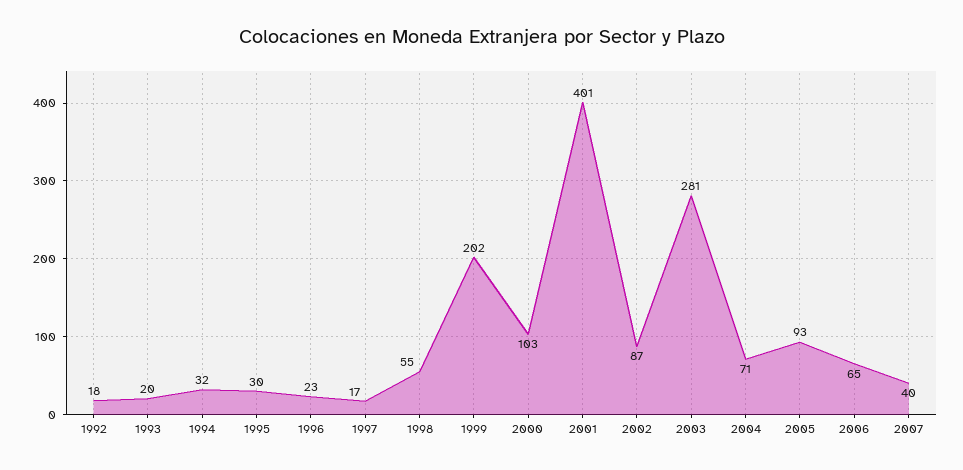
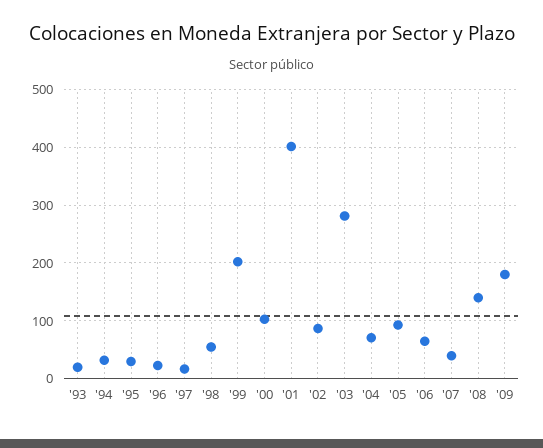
1992: 18 -> none
'08: none -> 140
'09: none -> 180

